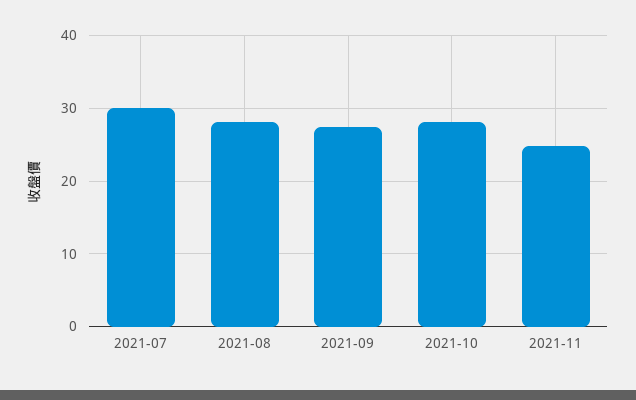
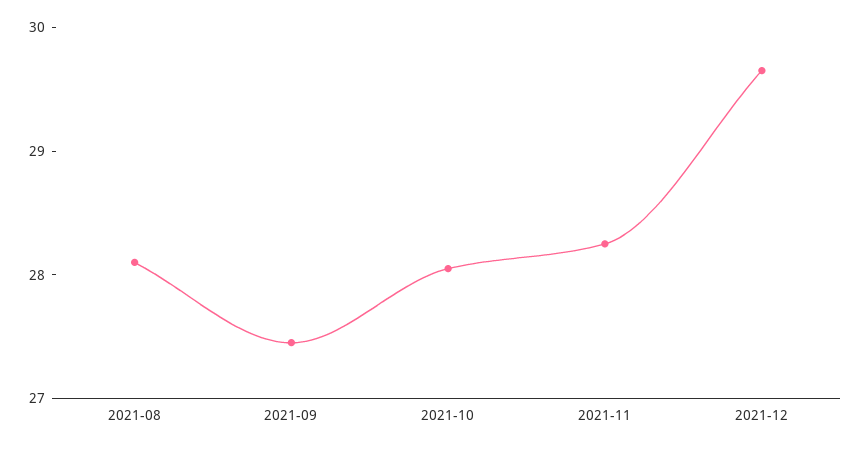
2021-07: 30 -> none
2021-11: 25 -> 28.2
2021-12: none -> 29.6

